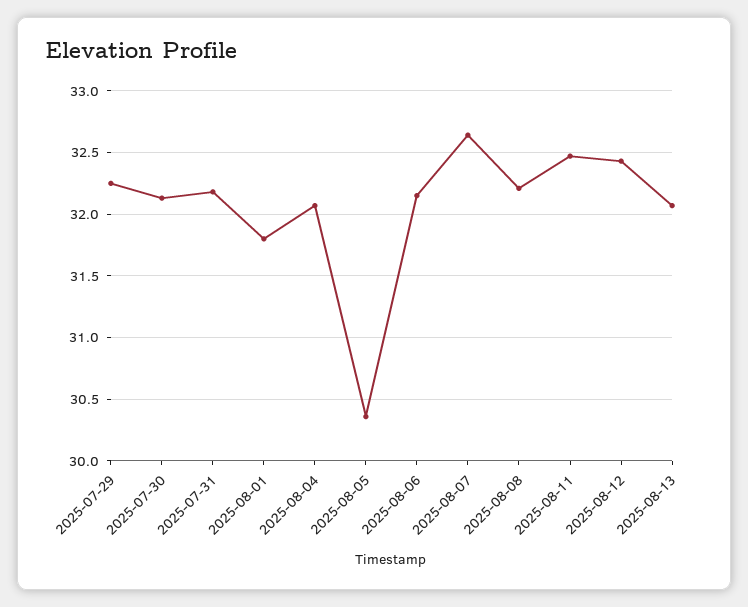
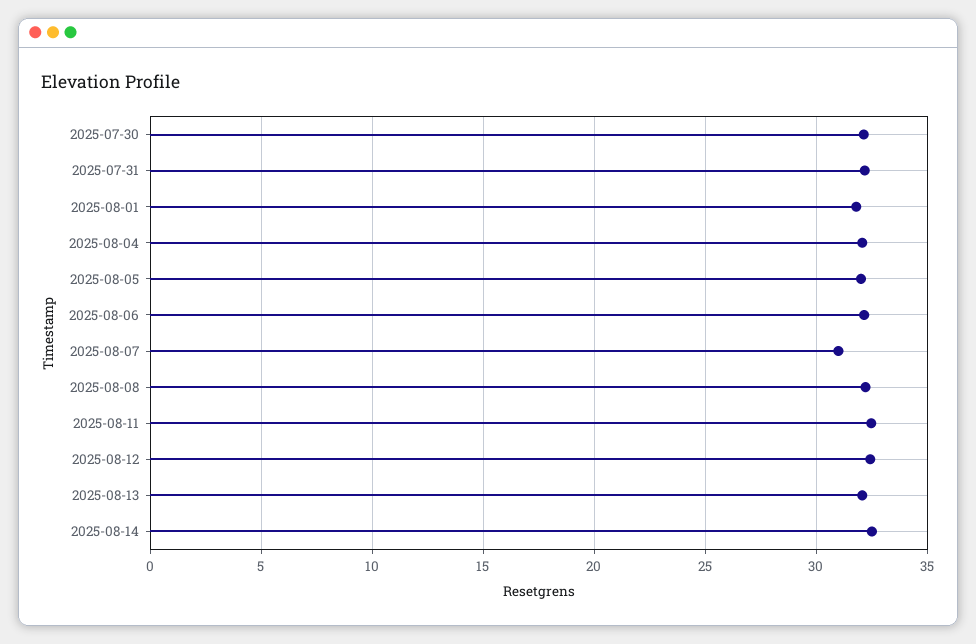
2025-07-29: 32.25 -> none
2025-08-05: 30.35 -> 32
2025-08-07: 32.65 -> 31
2025-08-14: none -> 32.5

